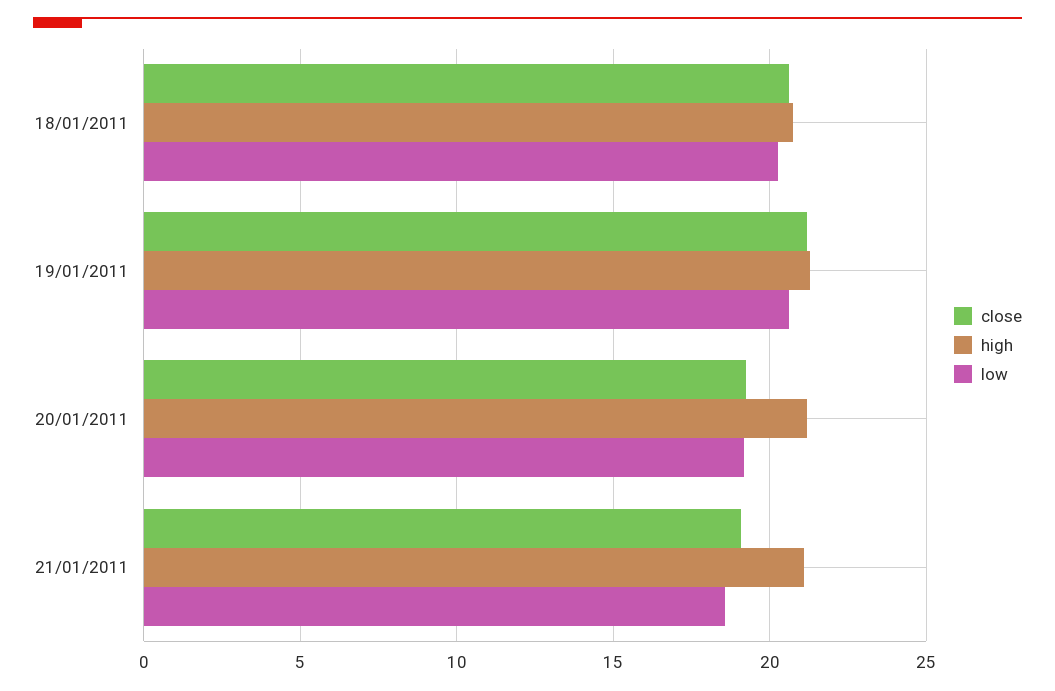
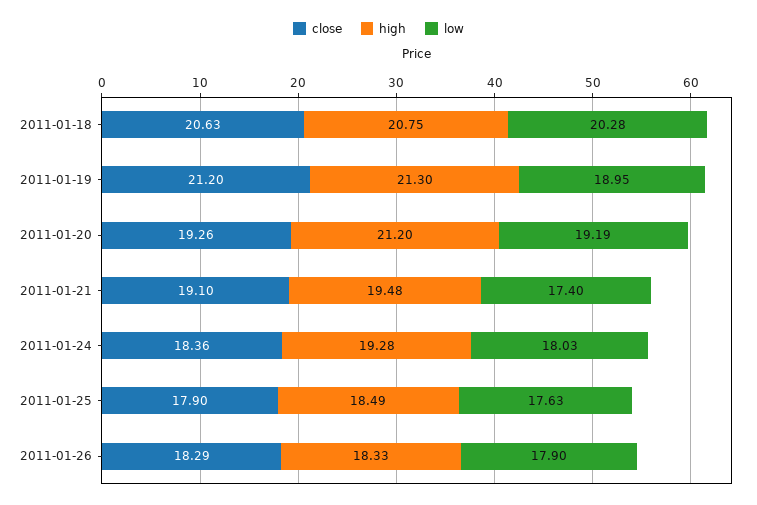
low, 19/01/2011: 20.5 -> 18.95
high, 21/01/2011: 21 -> 19.48
low, 21/01/2011: 18.5 -> 17.4
close, 2011-01-24: none -> 18.36
high, 2011-01-24: none -> 19.28
low, 2011-01-24: none -> 18.03
close, 2011-01-25: none -> 17.9
high, 2011-01-25: none -> 18.49
low, 2011-01-25: none -> 17.63
close, 2011-01-26: none -> 18.29
high, 2011-01-26: none -> 18.33
low, 2011-01-26: none -> 17.9

